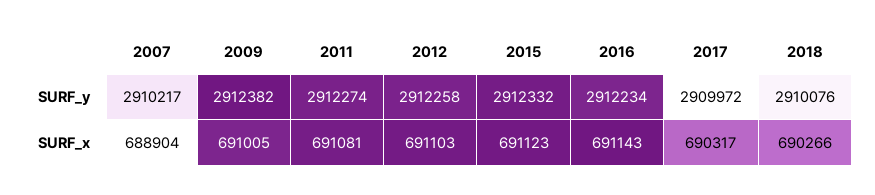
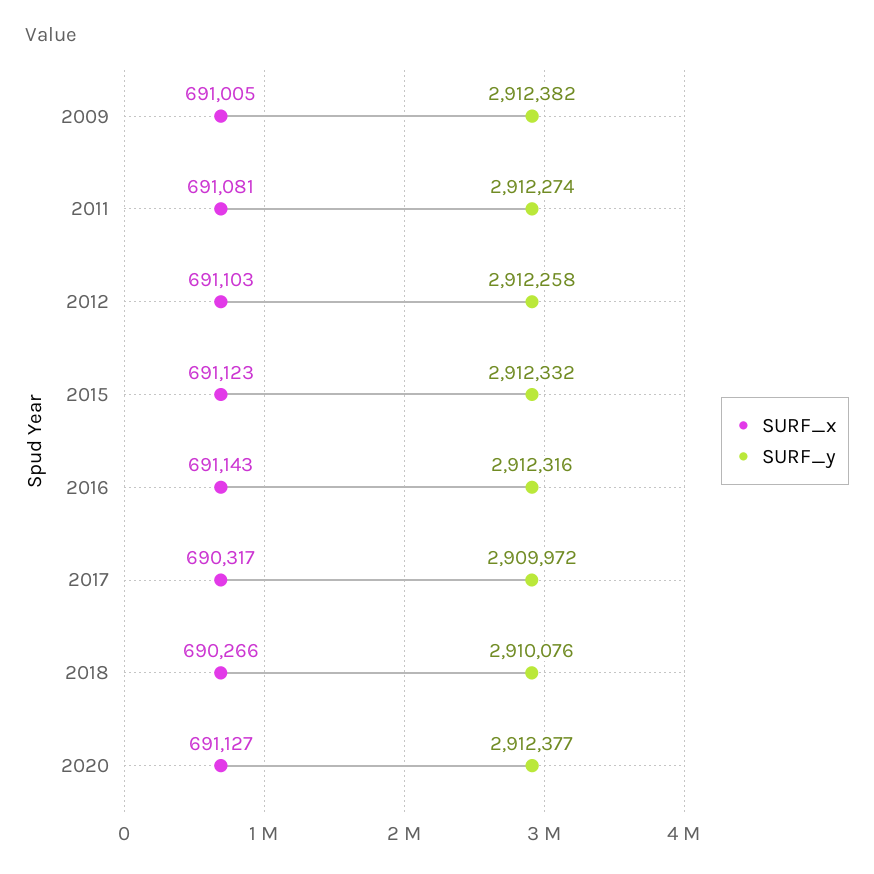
SURF_y, 2007: 2910217 -> none
SURF_y, 2016: 2912234 -> 2912316
SURF_x, 2007: 688904 -> none
SURF_x, 2020: none -> 691127
SURF_y, 2020: none -> 2912377

